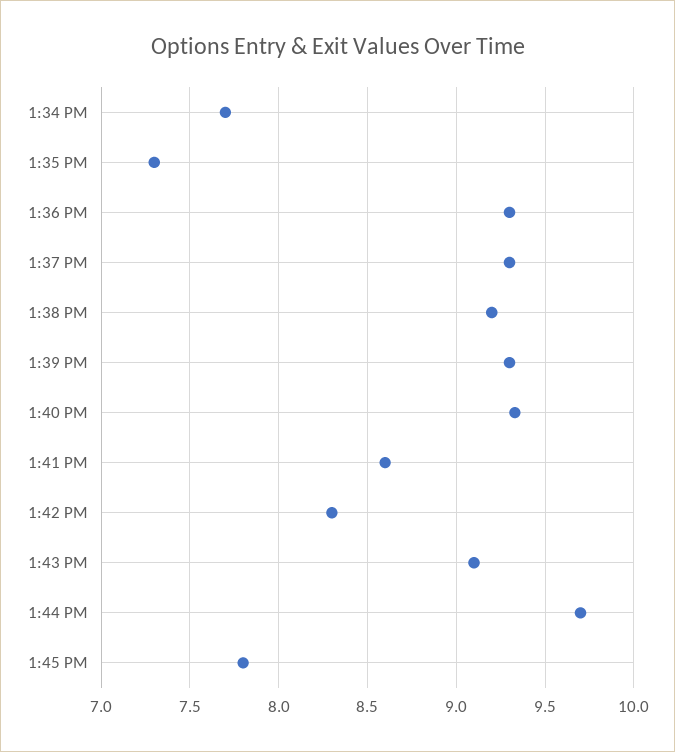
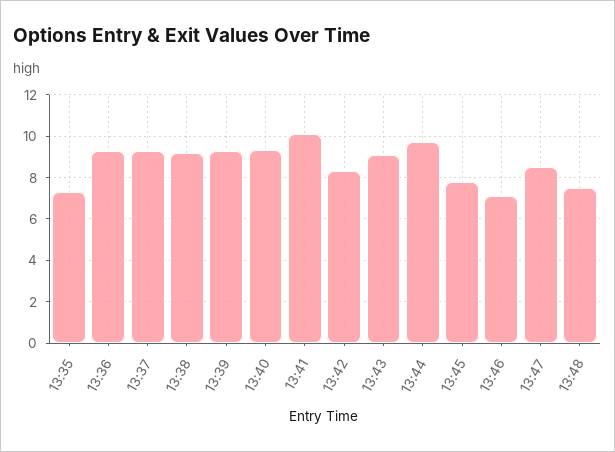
1:34 PM: 7.7 -> none
1:41 PM: 8.6 -> 10
13:46: none -> 7
13:47: none -> 8.5
13:48: none -> 7.5

